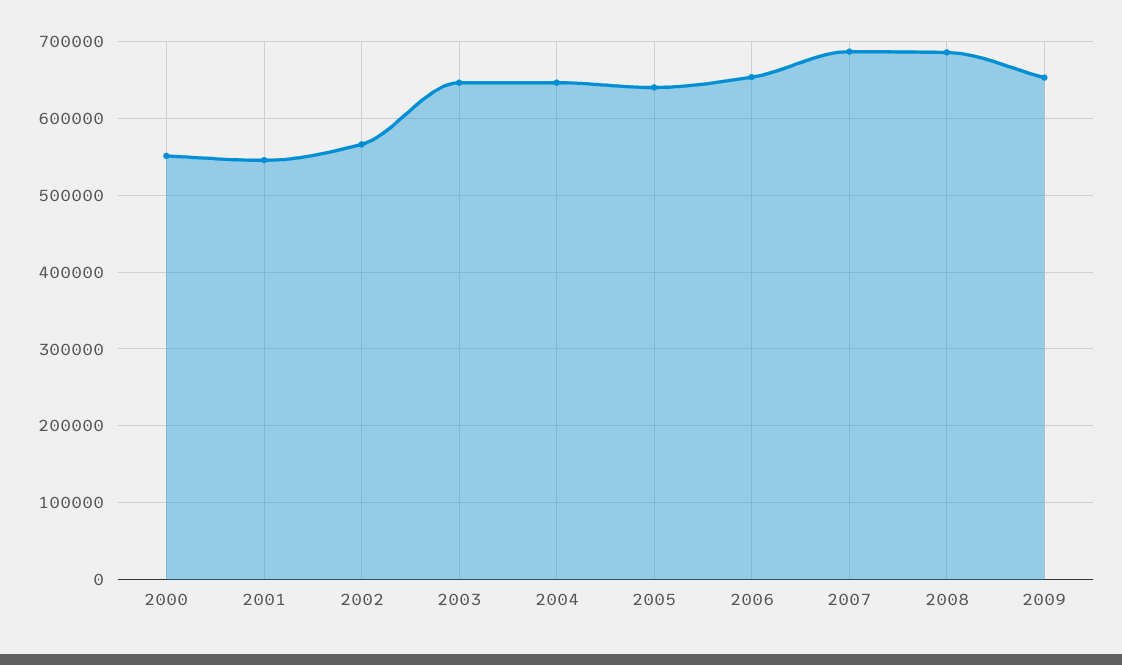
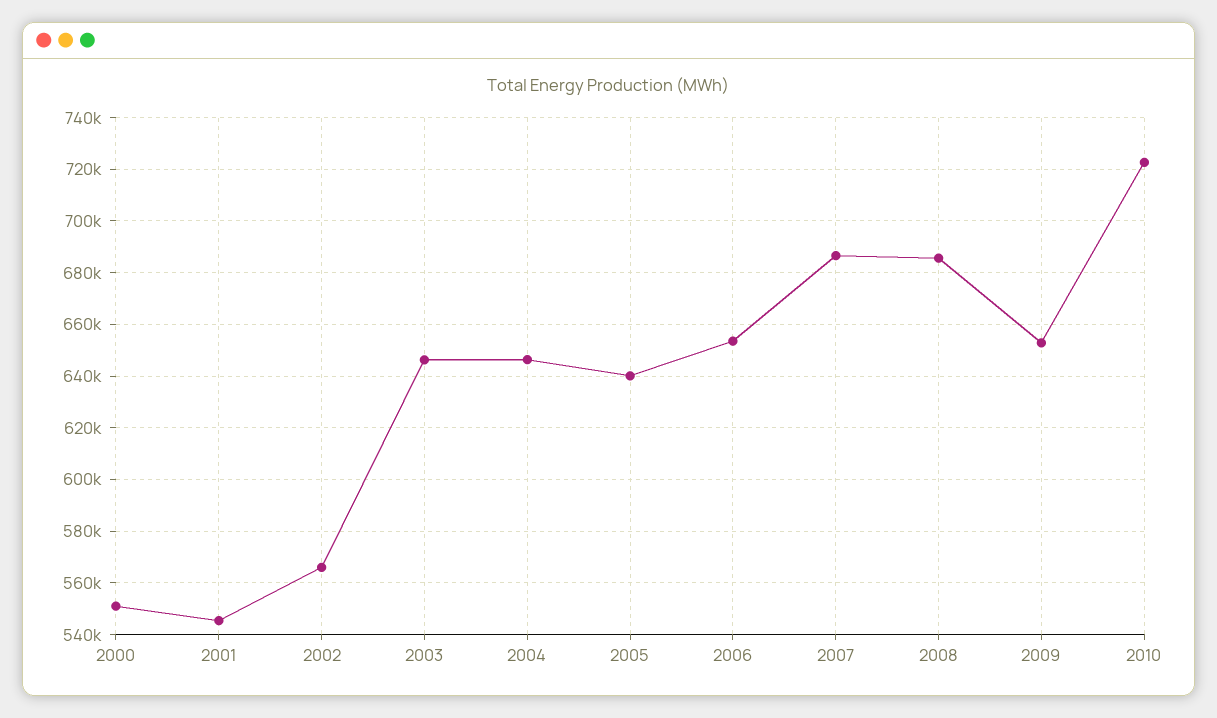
2010: none -> 722500

